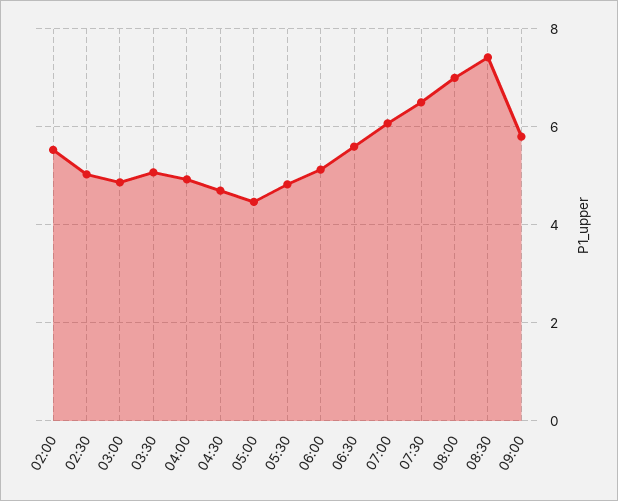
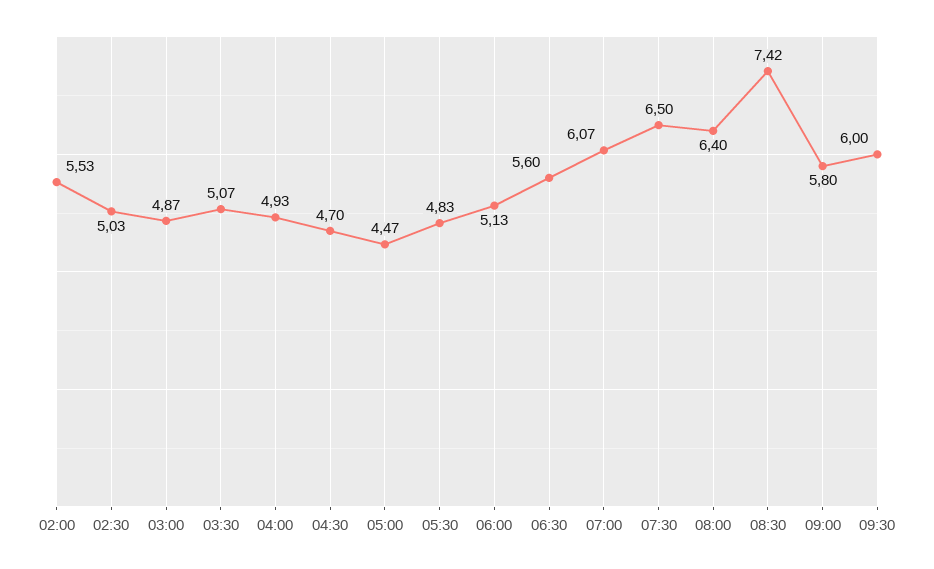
08:00: 7 -> 6.4
09:30: none -> 6

